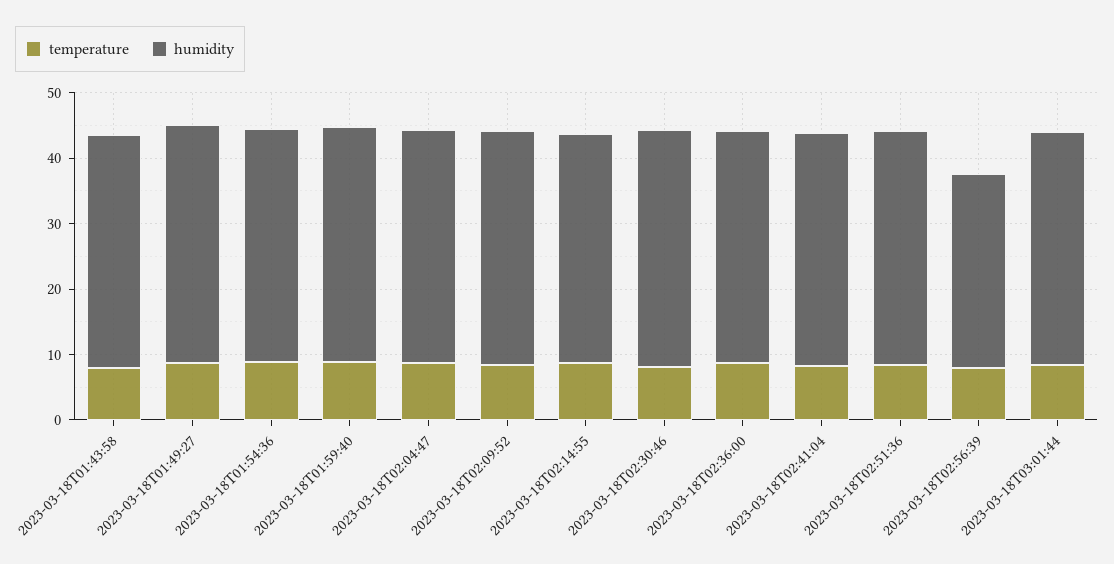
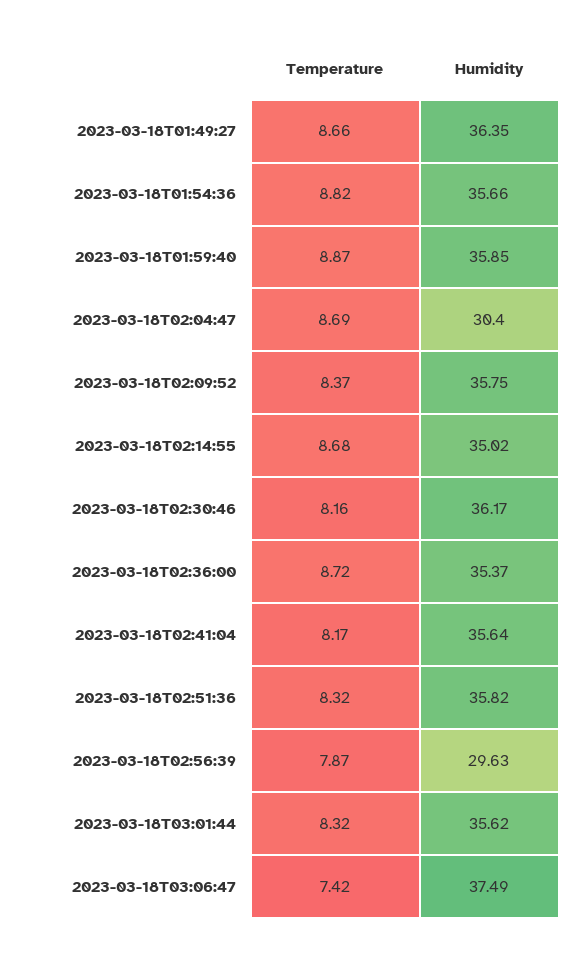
temperature, 2023-03-18T01:43:58: 8 -> none
humidity, 2023-03-18T01:43:58: 36 -> none
humidity, 2023-03-18T02:04:47: 36 -> 30.4
temperature, 2023-03-18T03:06:47: none -> 7.42
humidity, 2023-03-18T03:06:47: none -> 37.49

